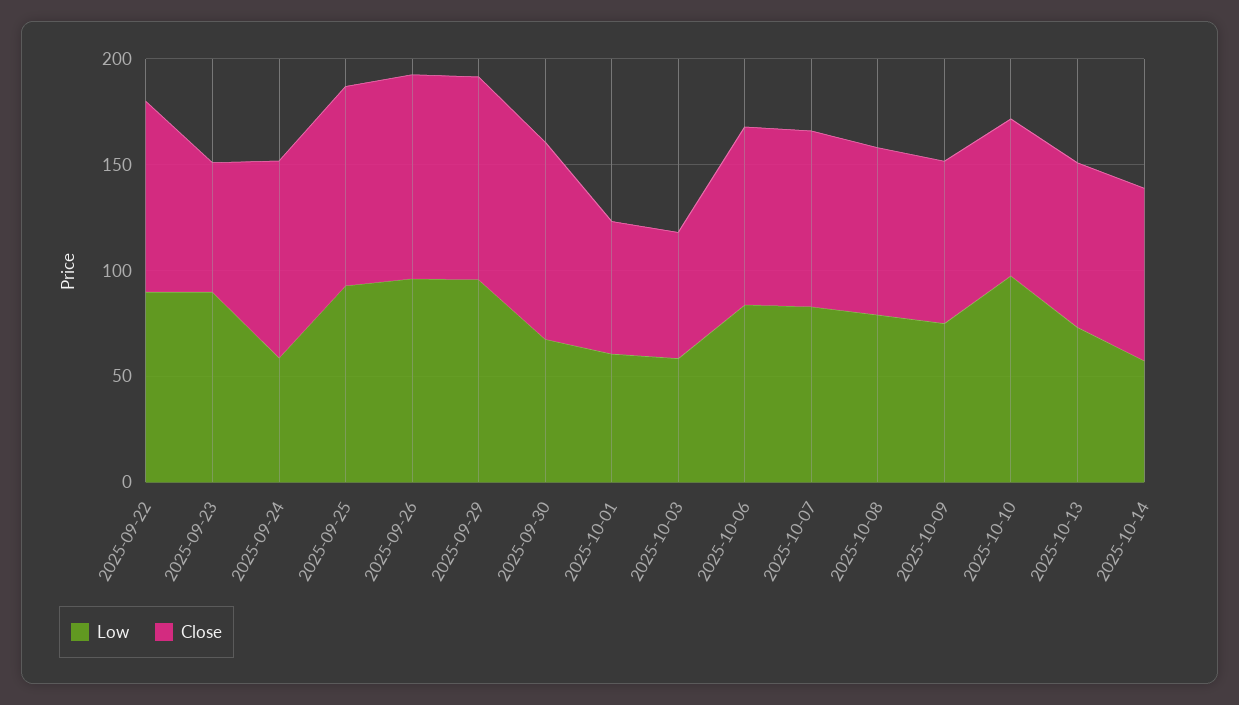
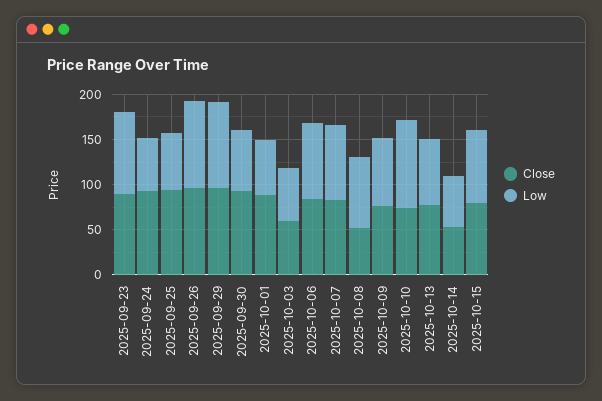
Low, 2025-09-22: 90 -> none
Close, 2025-09-22: 90 -> none
Close, 2025-09-23: 60 -> 90
Low, 2025-09-25: 90 -> 60
Close, 2025-10-01: 60 -> 90
Close, 2025-10-08: 80 -> 50
Close, 2025-10-14: 80 -> 50
Close, 2025-10-15: none -> 80
Low, 2025-10-15: none -> 80

